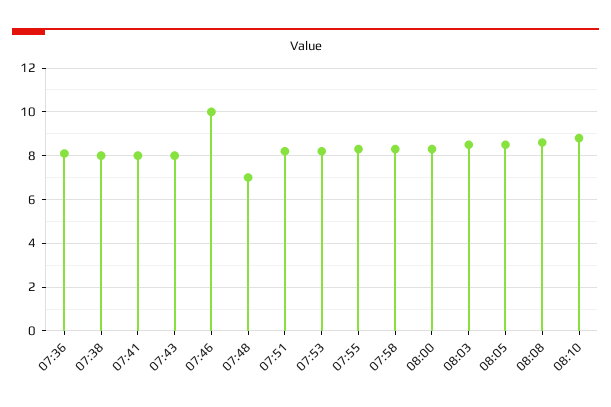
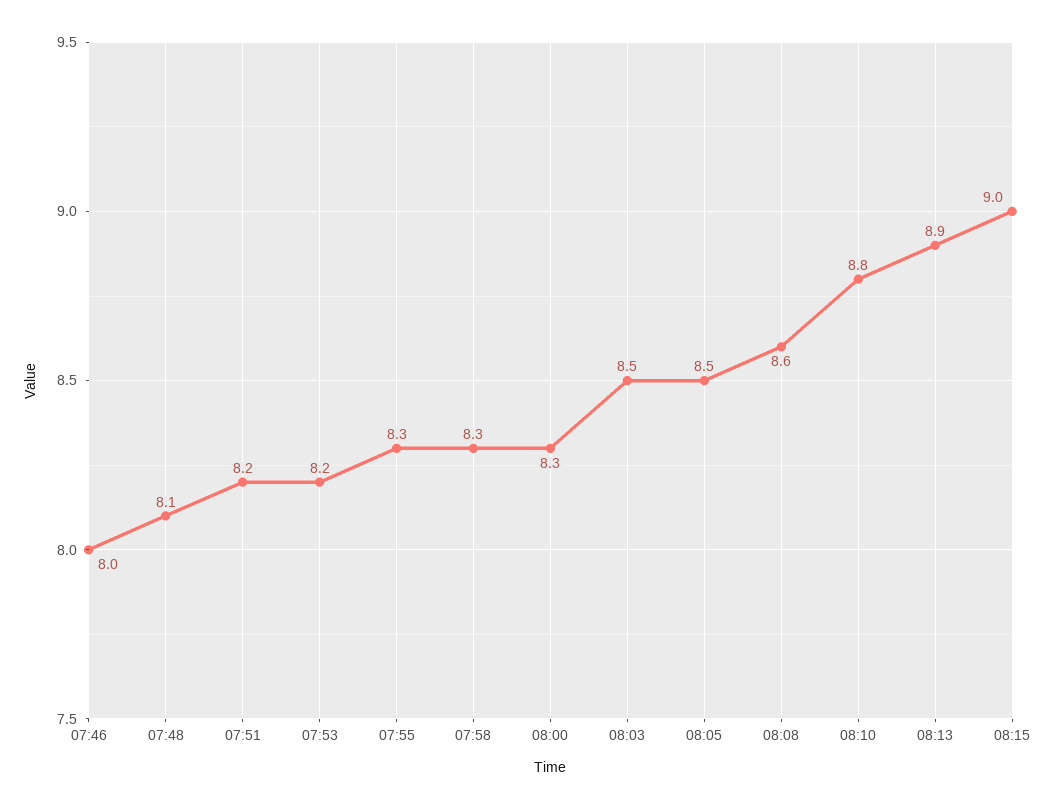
07:36: 8 -> none
07:38: 8 -> none
07:41: 8 -> none
07:43: 8 -> none
07:46: 10 -> 8
07:48: 7 -> 8.1
08:13: none -> 8.9
08:15: none -> 9

